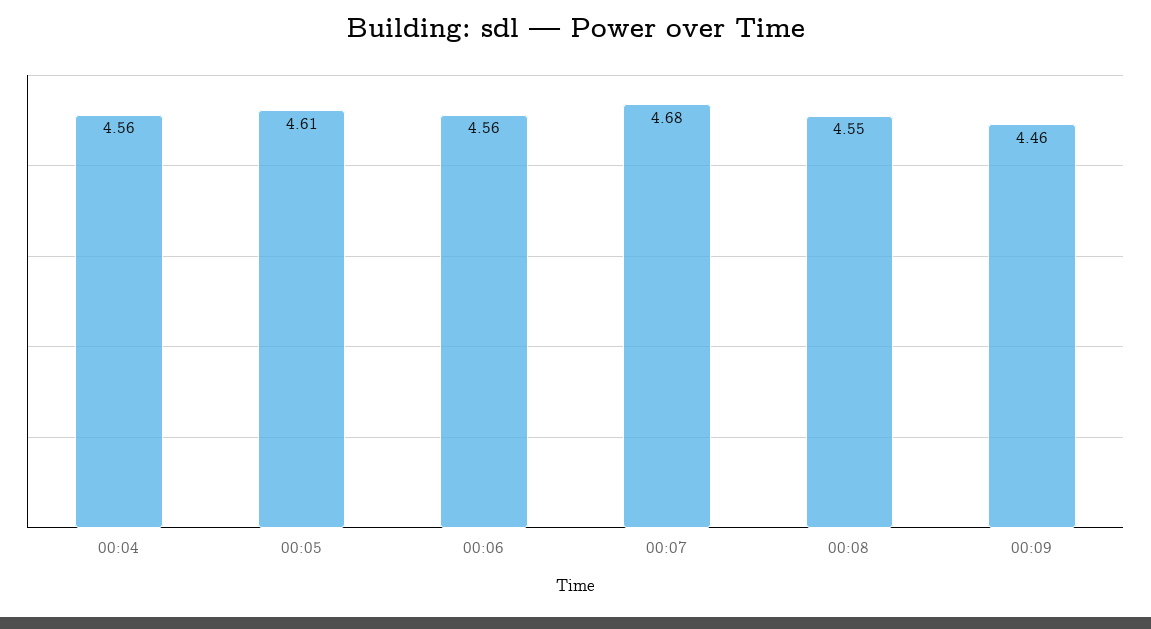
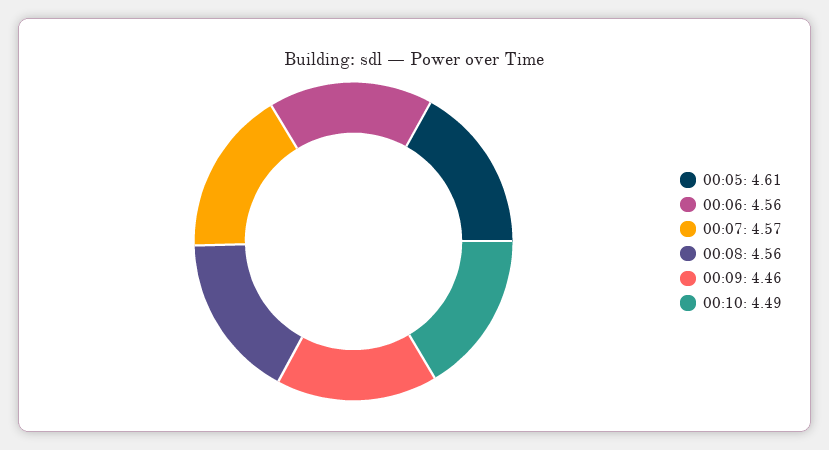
00:04: 4.56 -> none
00:07: 4.68 -> 4.57
00:08: 4.55 -> 4.56
00:10: none -> 4.49

